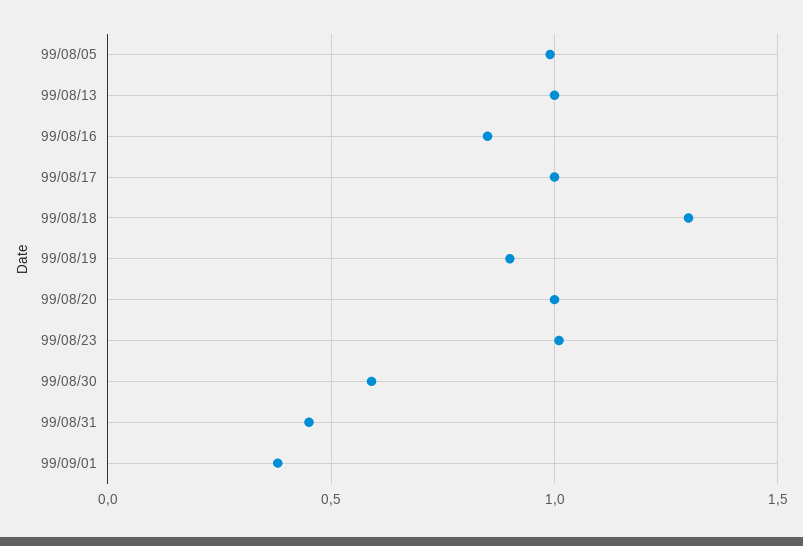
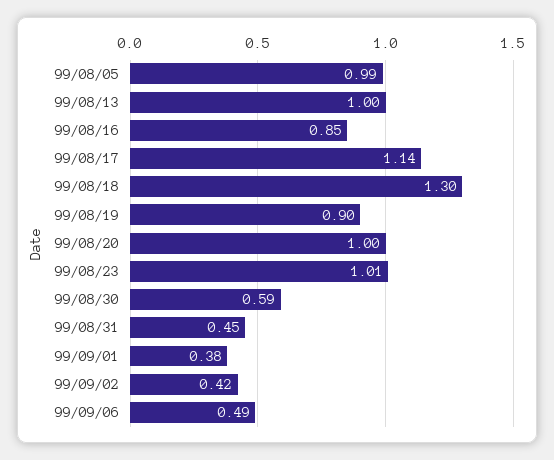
99/08/17: 1 -> 1.14
99/09/02: none -> 0.42
99/09/06: none -> 0.49

